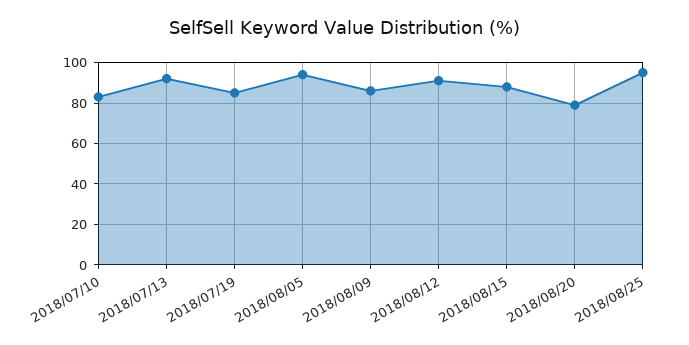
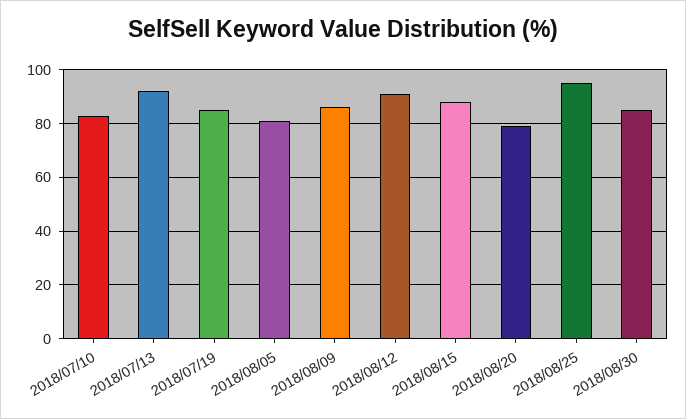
2018/08/05: 95 -> 80
2018/08/30: none -> 85

